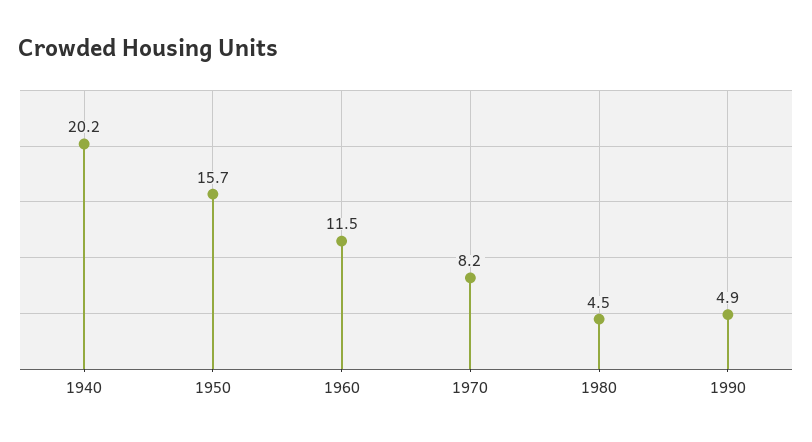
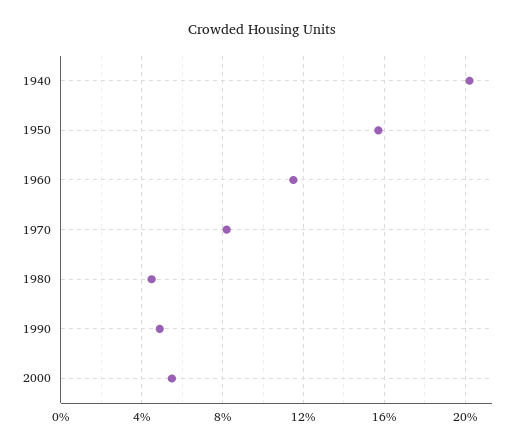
2000: none -> 5.5

